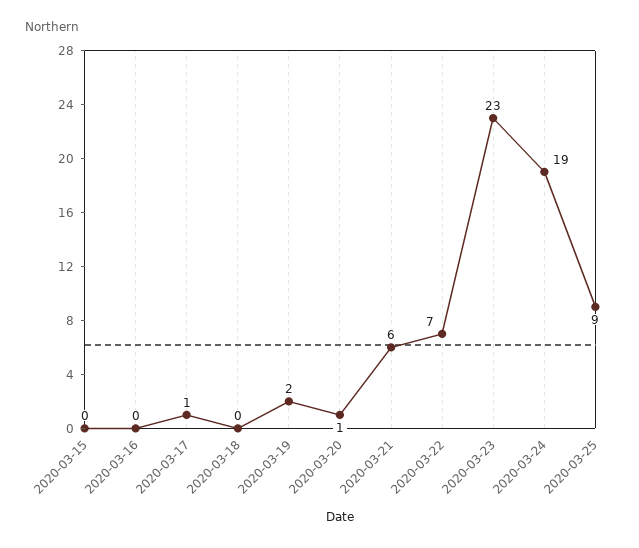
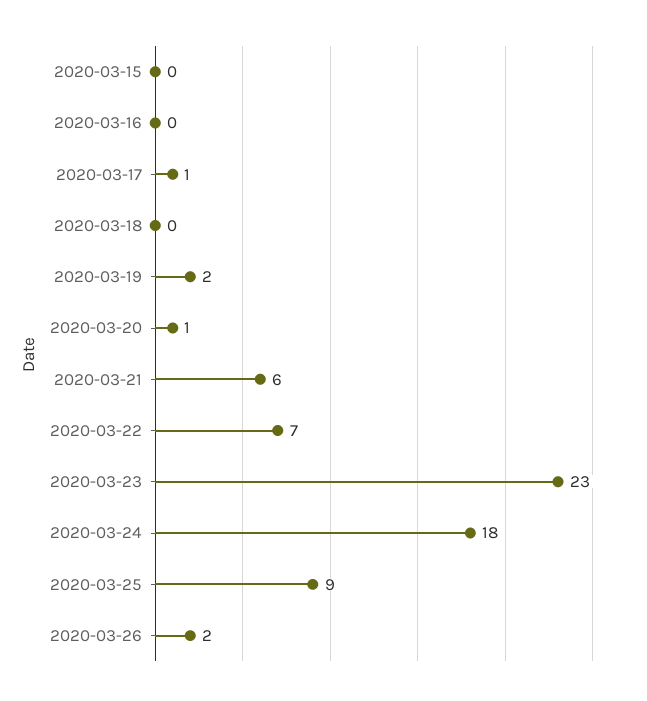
2020-03-24: 19 -> 18
2020-03-26: none -> 2

